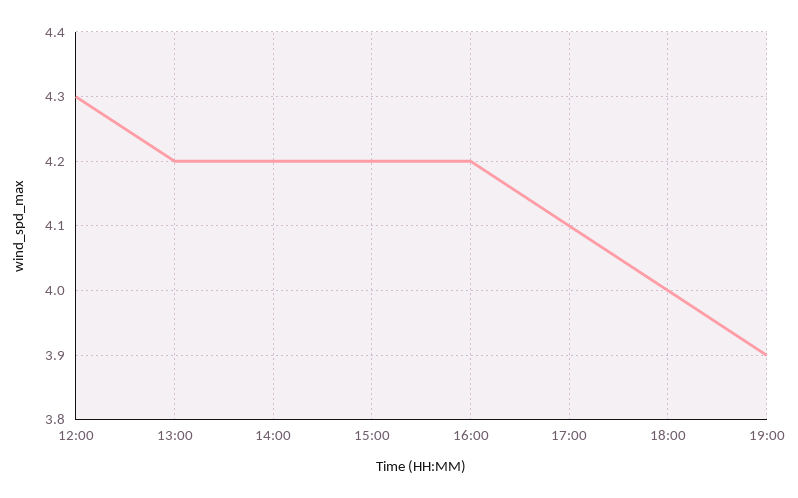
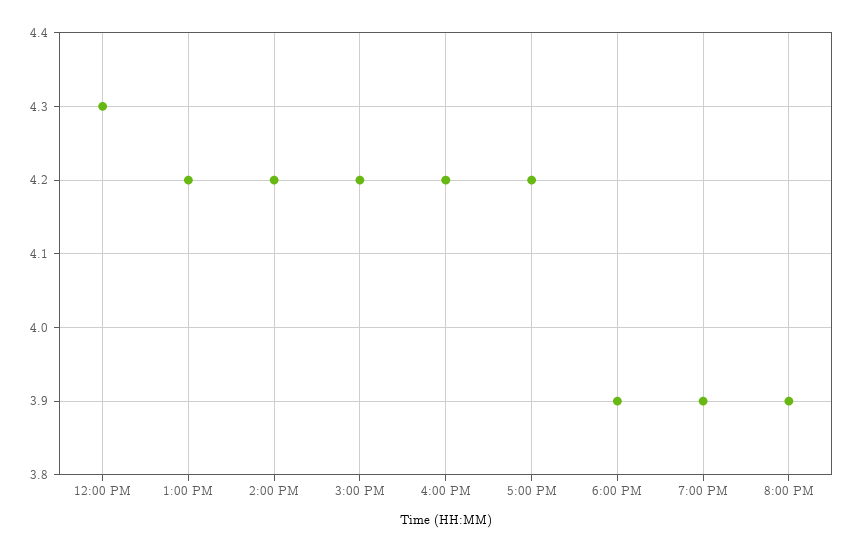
17:00: 4.1 -> 4.2
18:00: 4 -> 3.9
8:00 PM: none -> 3.9

